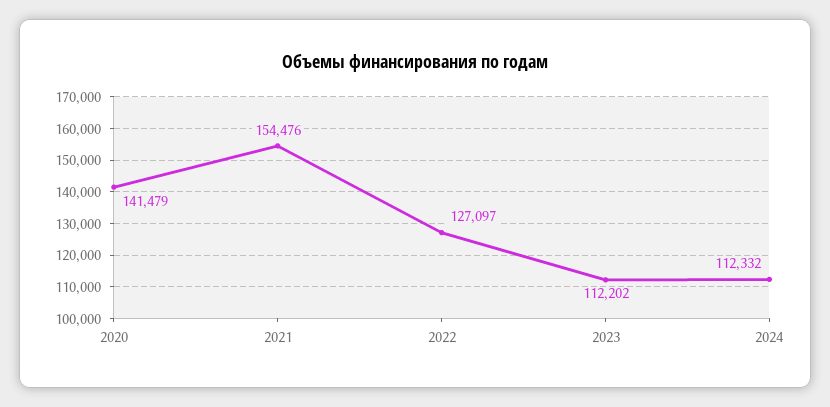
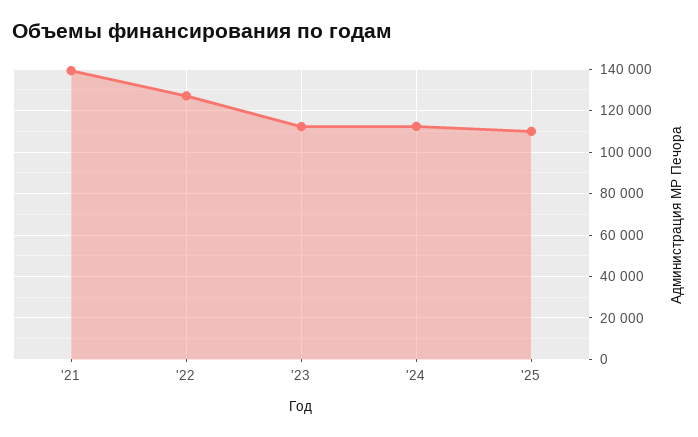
2020: 141479 -> none
2021: 154476 -> 140000
'25: none -> 110000

